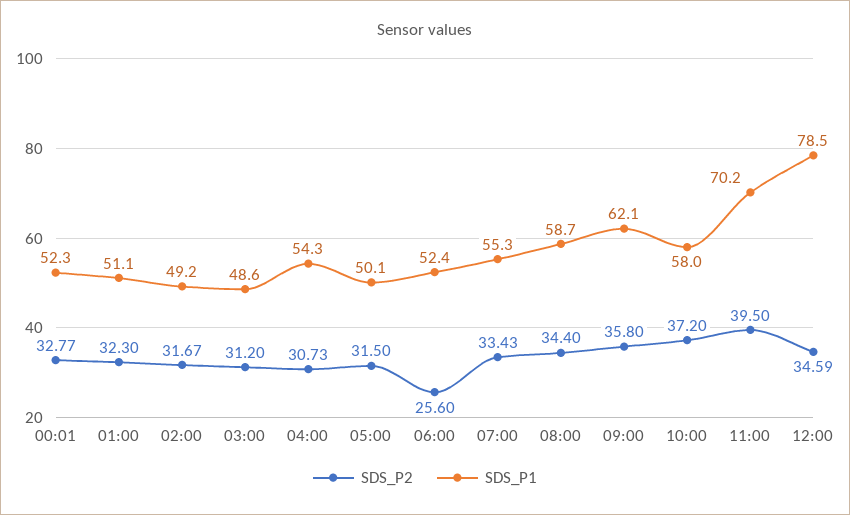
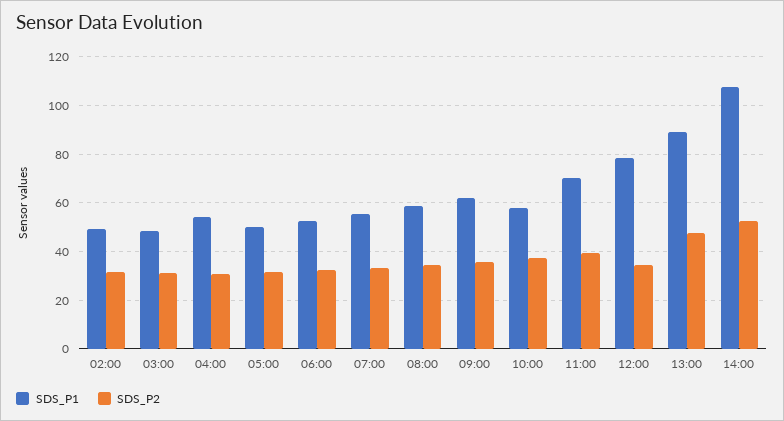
SDS_P2, 00:01: 32.77 -> none
SDS_P1, 00:01: 52.3 -> none
SDS_P2, 01:00: 32.3 -> none
SDS_P1, 01:00: 51.1 -> none
SDS_P2, 06:00: 25.6 -> 32.5
SDS_P1, 13:00: none -> 90
SDS_P2, 13:00: none -> 47.5
SDS_P1, 14:00: none -> 107.5
SDS_P2, 14:00: none -> 52.5

